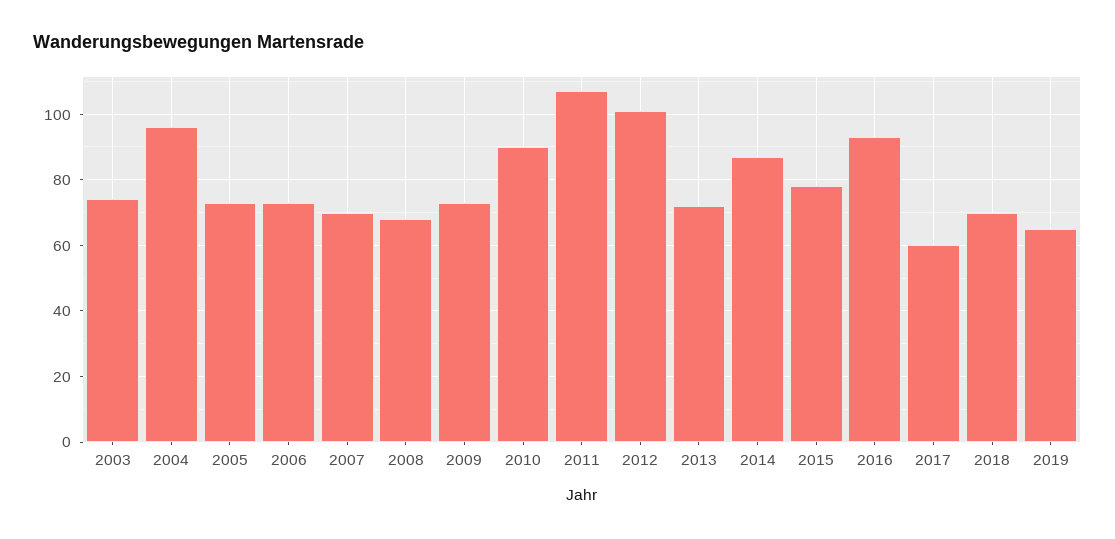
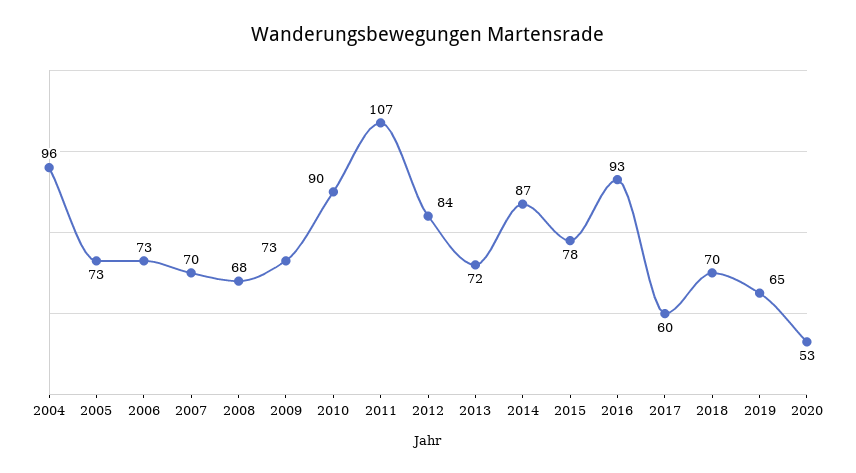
2003: 75 -> none
2012: 100 -> 84
2020: none -> 53

